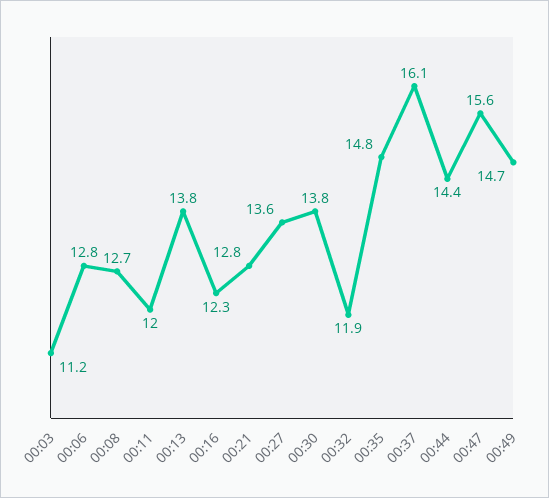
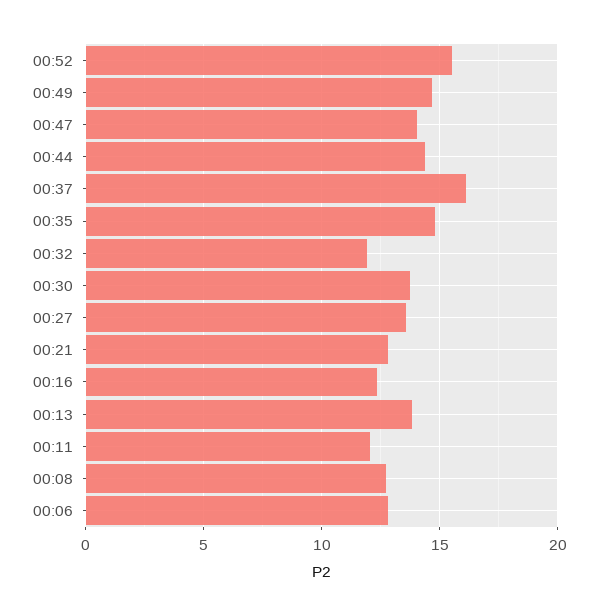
00:03: 11.2 -> none
00:47: 15.6 -> 14
00:52: none -> 15.5

